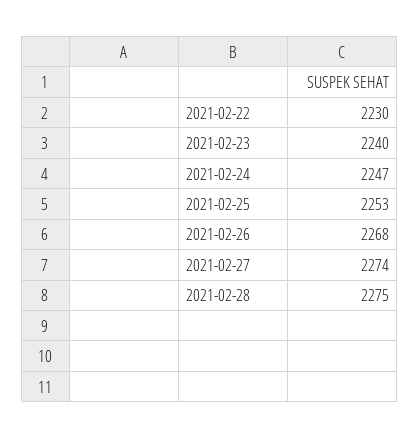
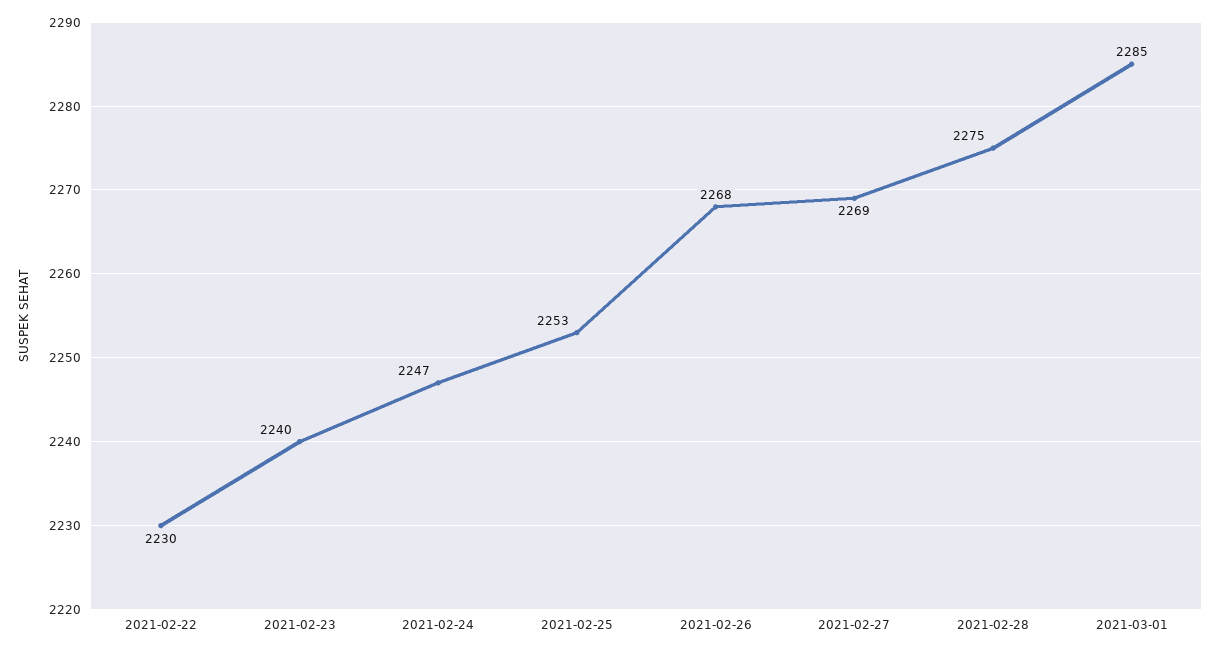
2021-02-27: 2274 -> 2269
2021-03-01: none -> 2285

